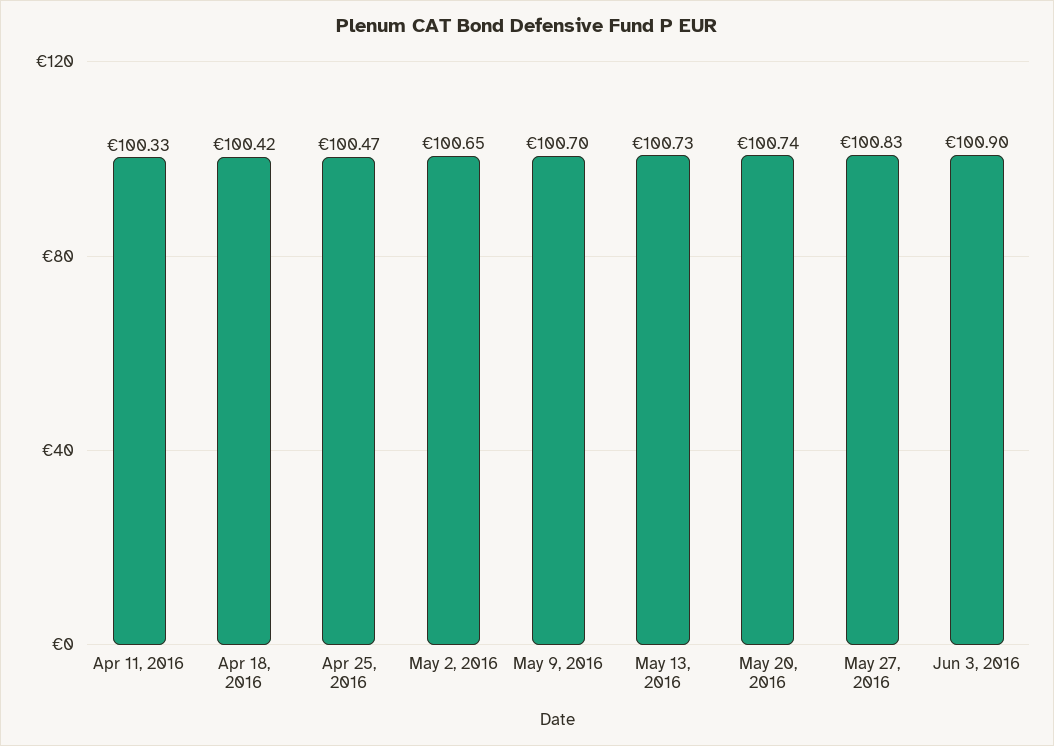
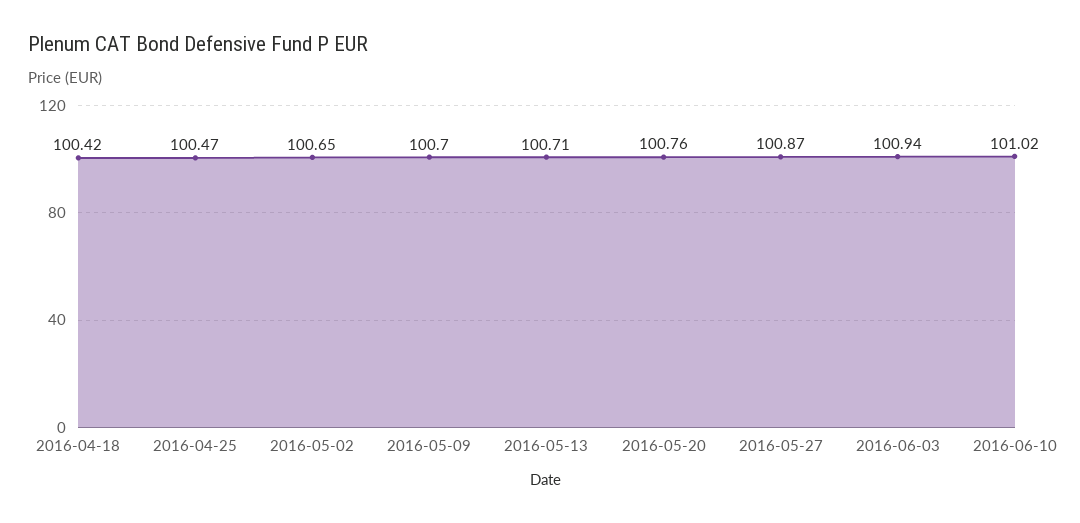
Apr 11, 2016: 100.33 -> none
May 13, 2016: 100.73 -> 100.71
May 20, 2016: 100.74 -> 100.76
May 27, 2016: 100.83 -> 100.87
Jun 3, 2016: 100.9 -> 100.94
2016-06-10: none -> 101.02

